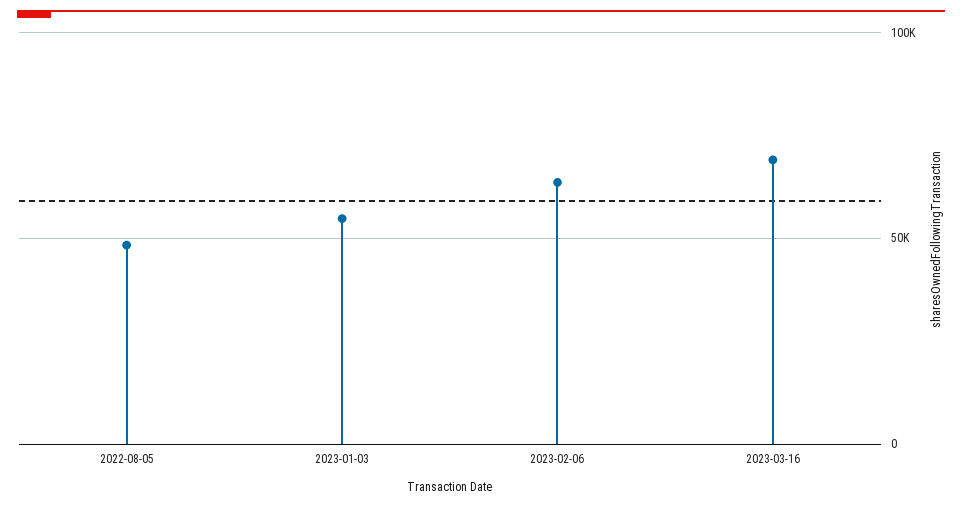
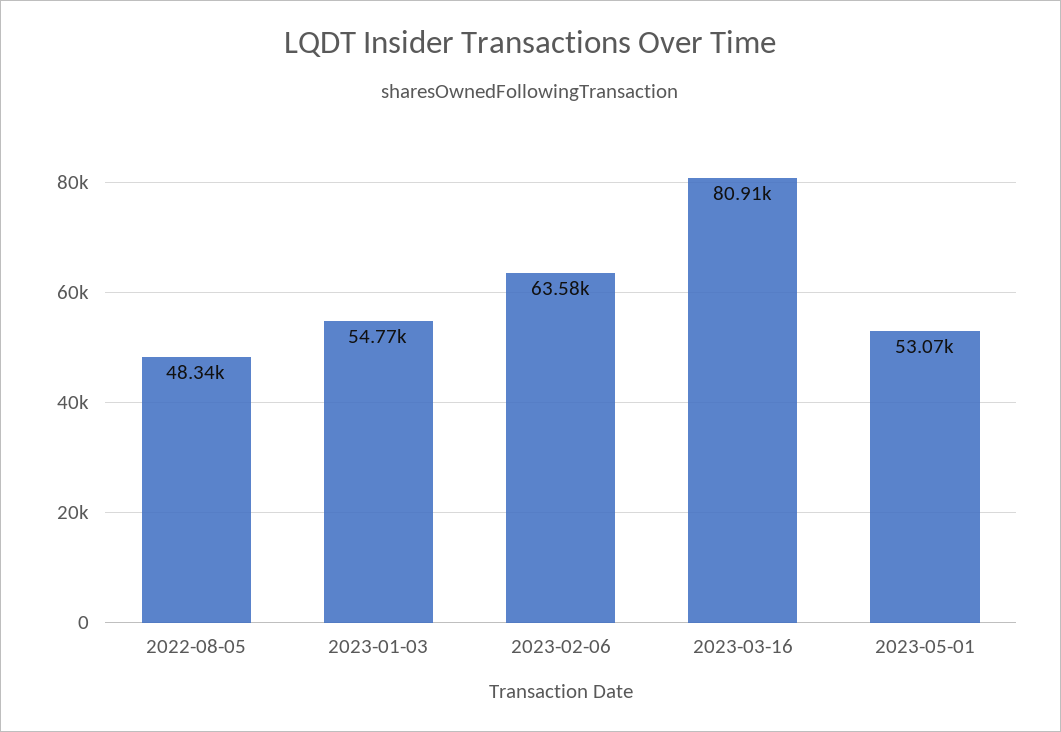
2023-03-16: 70000 -> 80910
2023-05-01: none -> 53070

